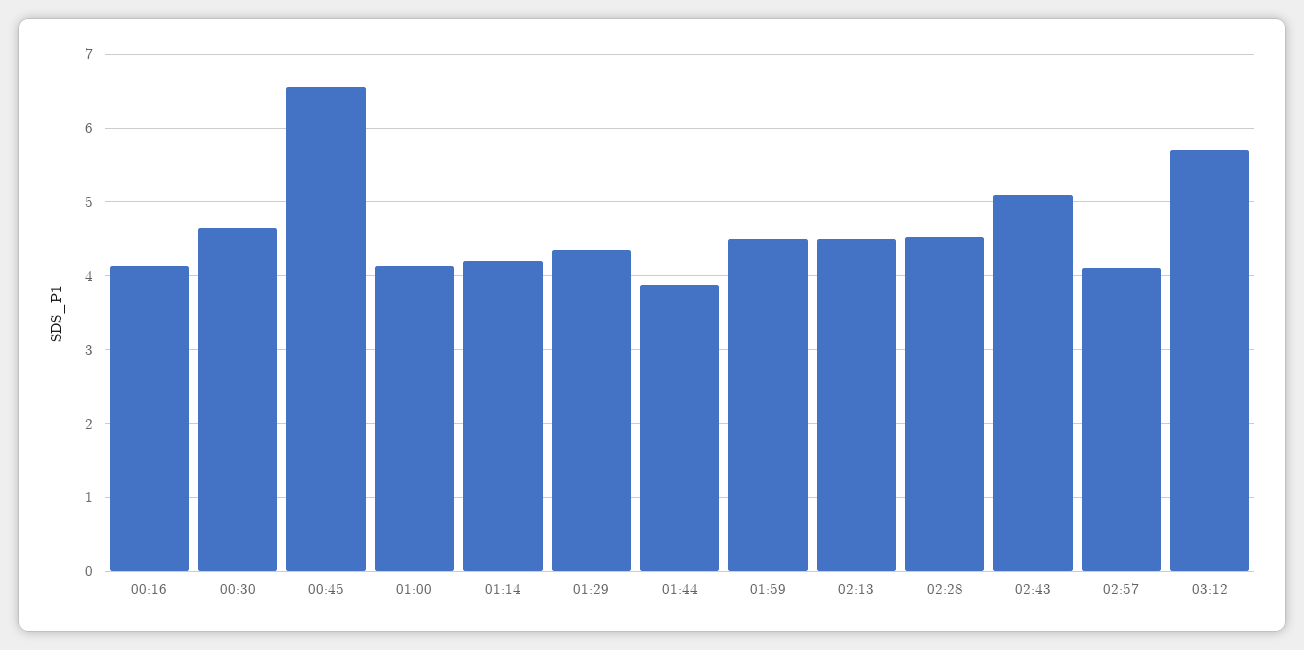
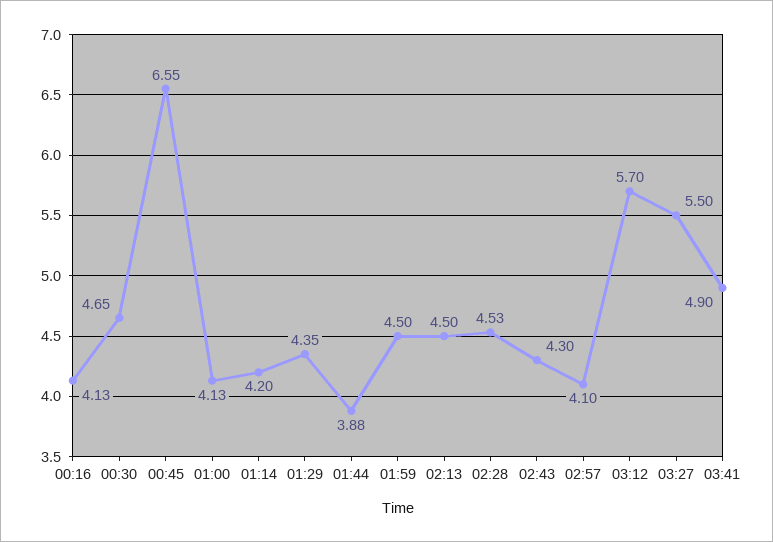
02:43: 5.1 -> 4.3
03:27: none -> 5.5
03:41: none -> 4.9

